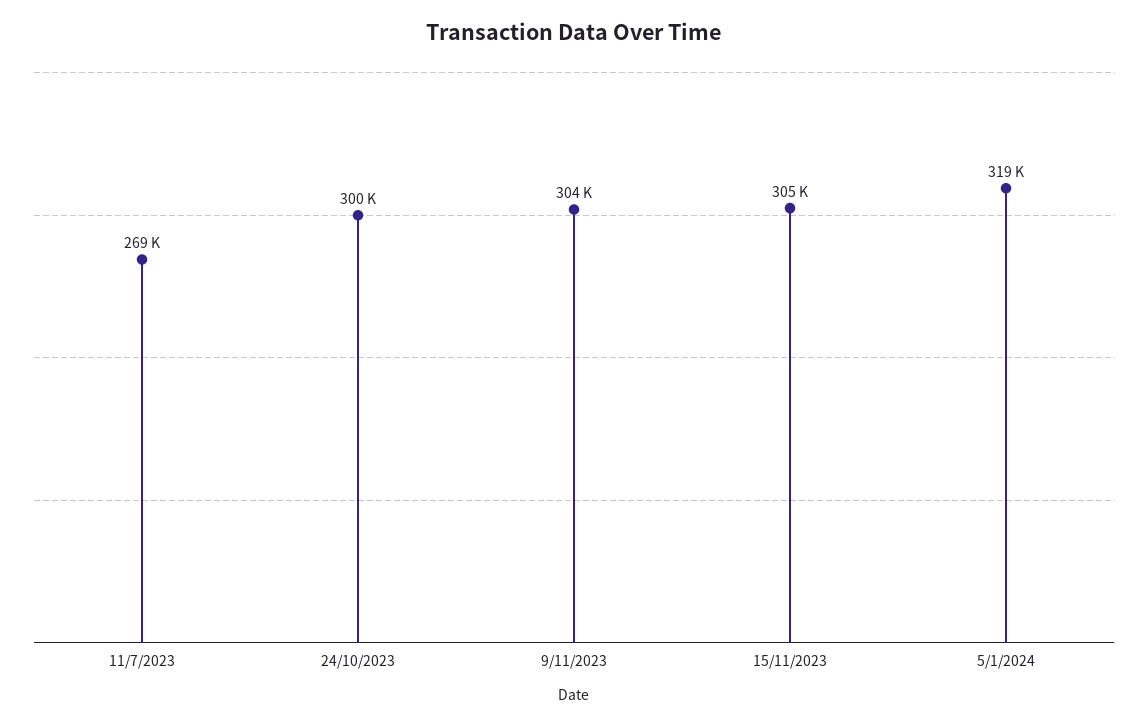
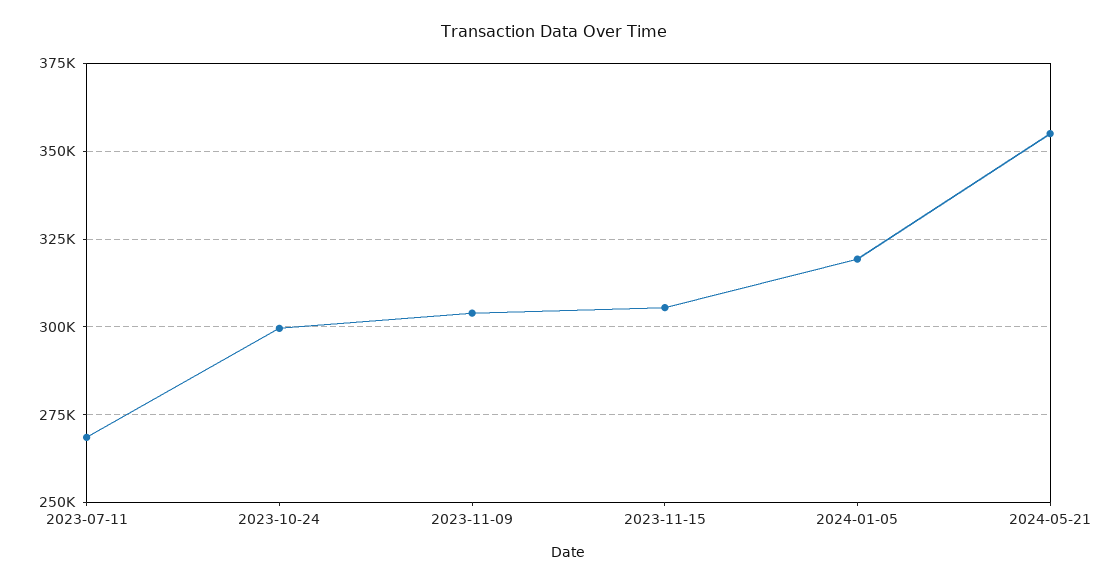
2024-05-21: none -> 355000

